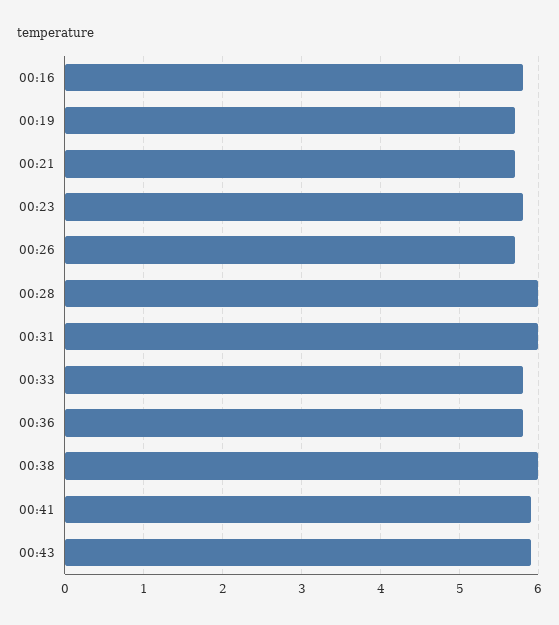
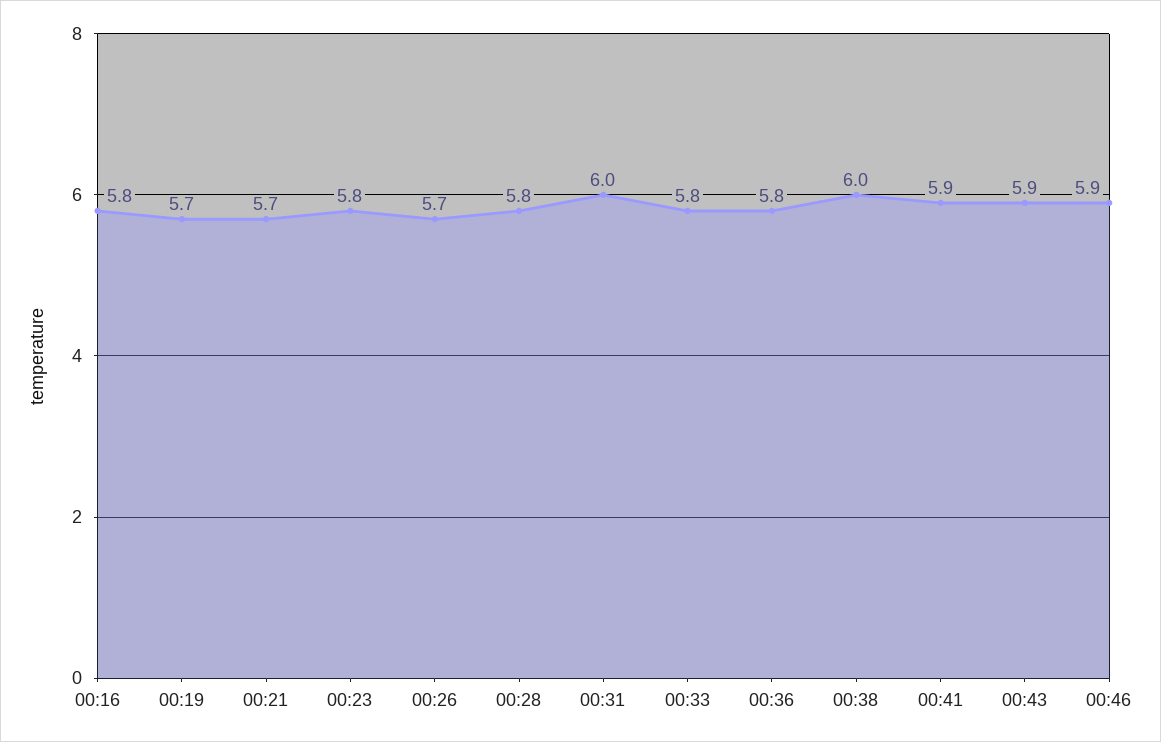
00:28: 6 -> 5.8
00:46: none -> 5.9

